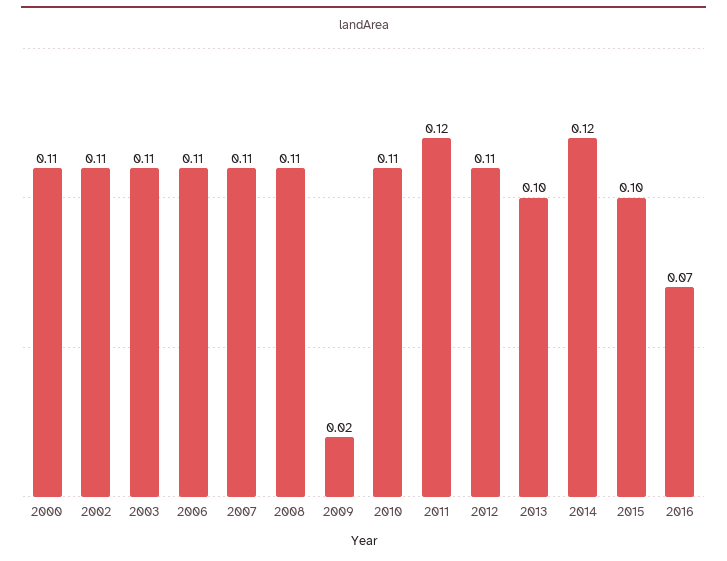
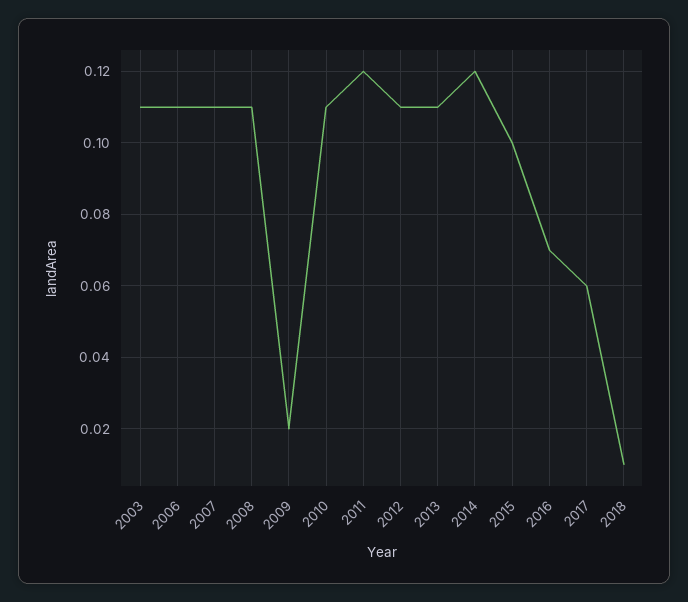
2000: 0.11 -> none
2002: 0.11 -> none
2013: 0.1 -> 0.11
2017: none -> 0.06
2018: none -> 0.01

